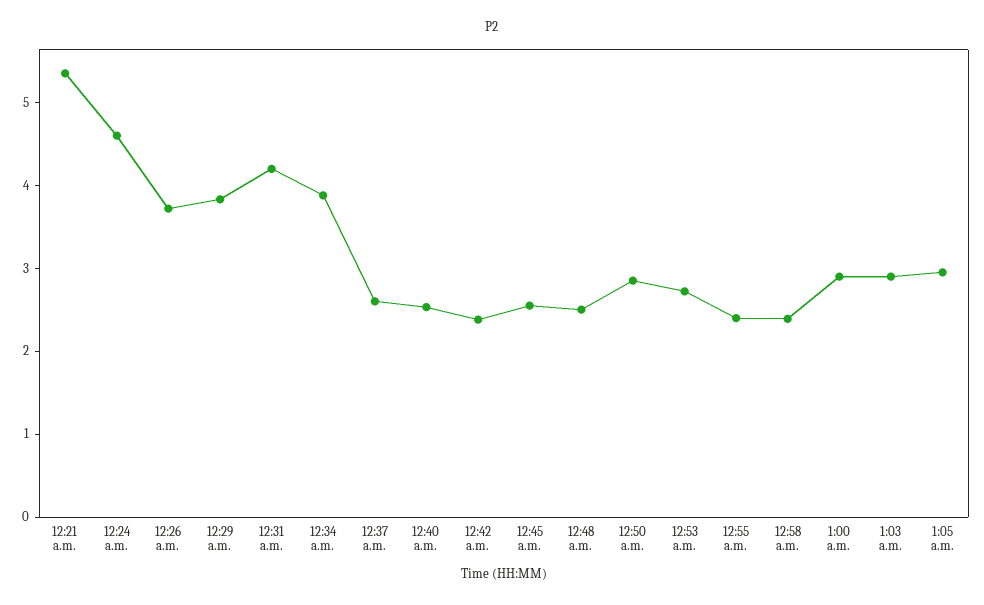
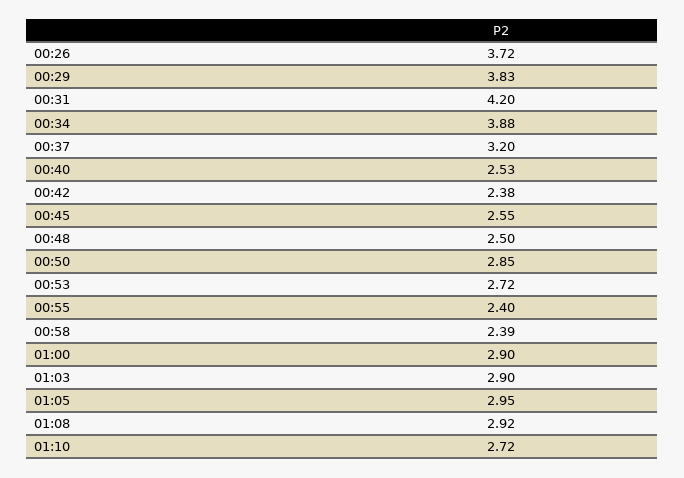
12:21 a.m.: 5.4 -> none
12:24 a.m.: 4.6 -> none
12:37 a.m.: 2.6 -> 3.2
01:08: none -> 2.92
01:10: none -> 2.72

